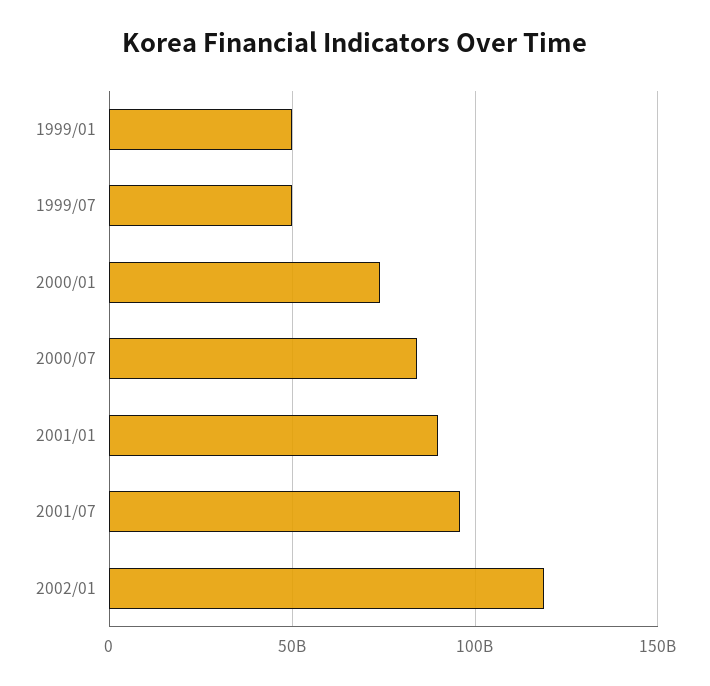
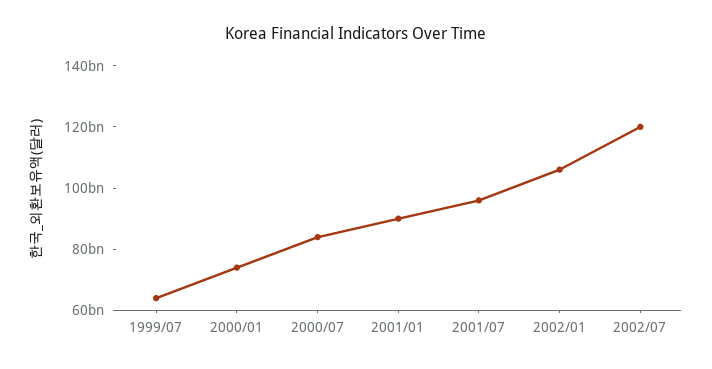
1999/01: 50000000000 -> none
1999/07: 50000000000 -> 65000000000
2002/01: 120000000000 -> 105000000000
2002/07: none -> 120000000000

